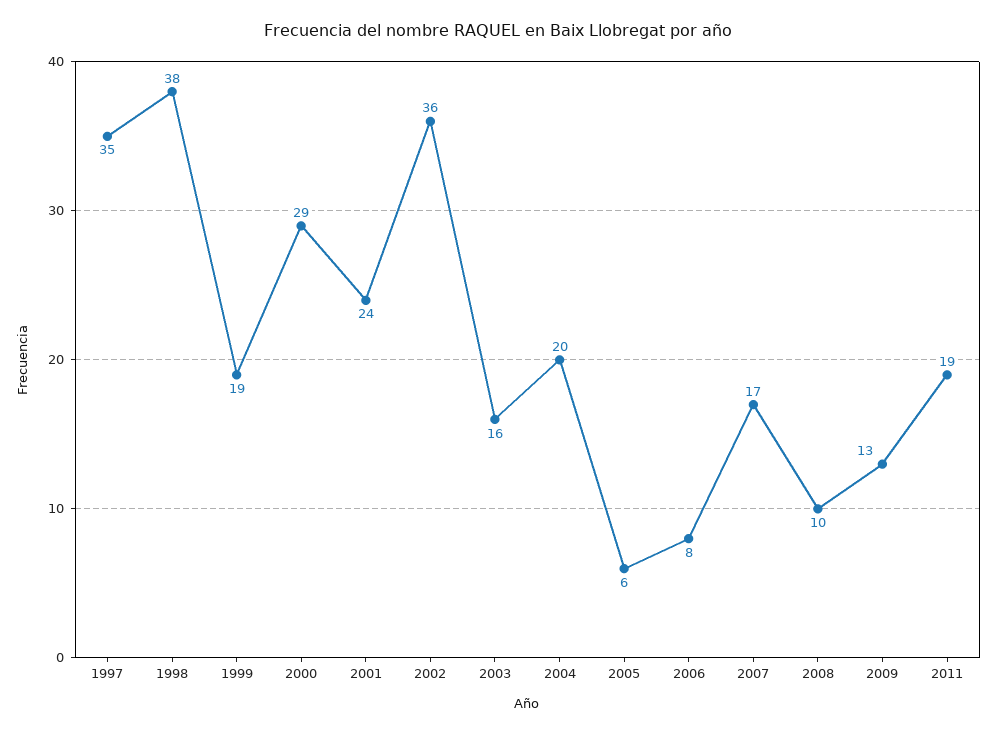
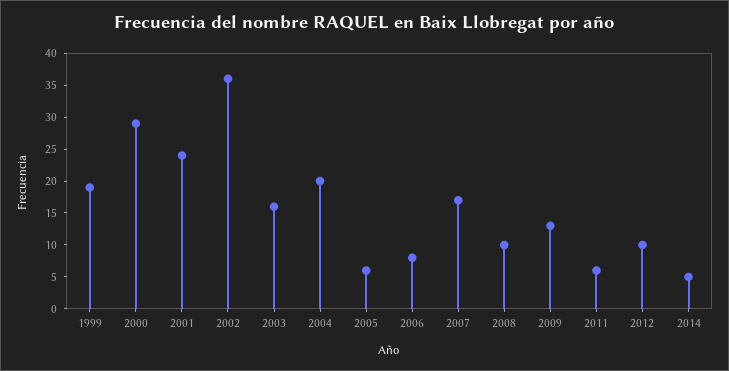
1997: 35 -> none
1998: 38 -> none
2011: 19 -> 5
2012: none -> 10
2014: none -> 5

